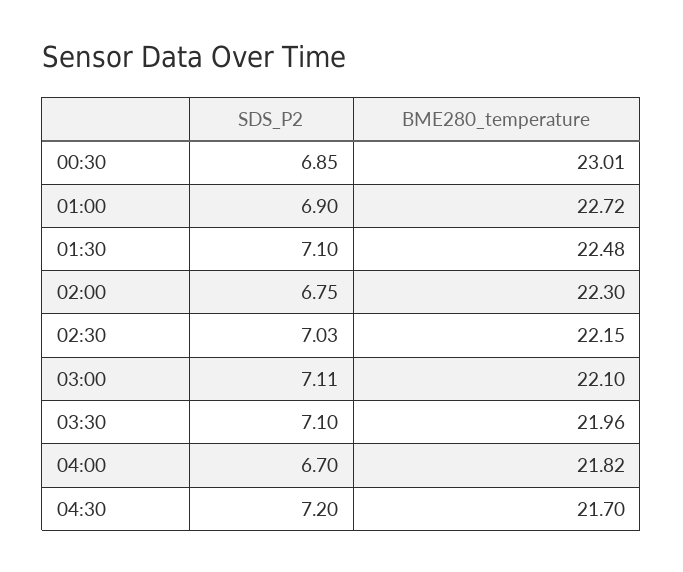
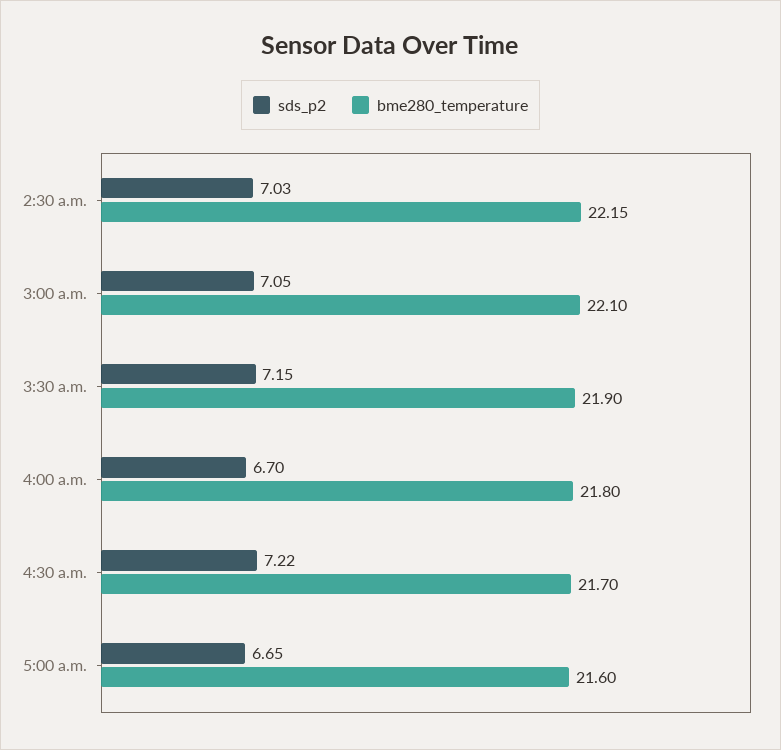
SDS_P2, 00:30: 6.85 -> none
BME280_temperature, 00:30: 23.01 -> none
SDS_P2, 01:00: 6.9 -> none
BME280_temperature, 01:00: 22.72 -> none
SDS_P2, 01:30: 7.1 -> none
BME280_temperature, 01:30: 22.48 -> none
SDS_P2, 02:00: 6.75 -> none
BME280_temperature, 02:00: 22.3 -> none
SDS_P2, 03:00: 7.11 -> 7.05
SDS_P2, 03:30: 7.1 -> 7.15
BME280_temperature, 03:30: 21.96 -> 21.9
BME280_temperature, 04:00: 21.82 -> 21.8
SDS_P2, 04:30: 7.2 -> 7.22
SDS_P2, 5:00 a.m.: none -> 6.65
BME280_temperature, 5:00 a.m.: none -> 21.6

